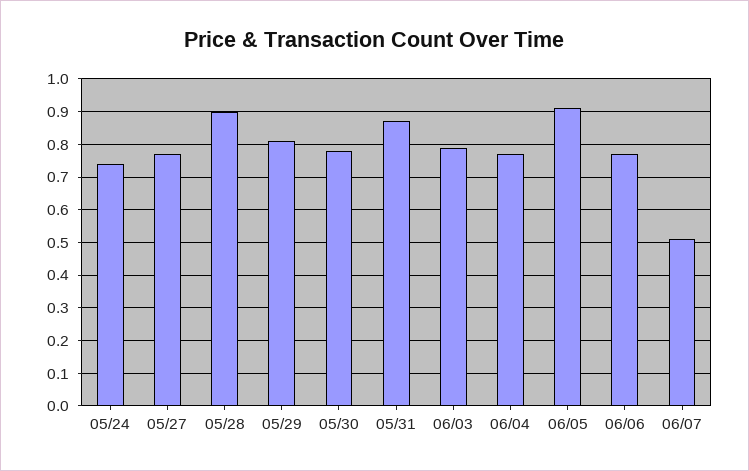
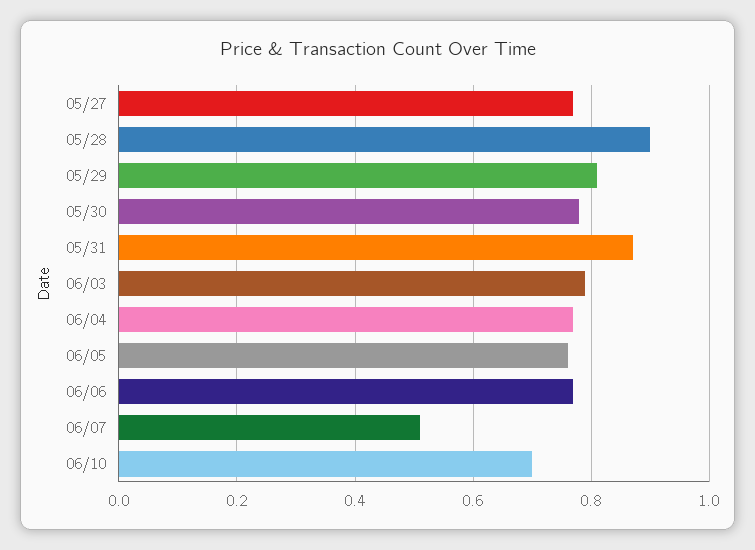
05/24: 0.75 -> none
06/05: 0.9 -> 0.75
06/10: none -> 0.7

